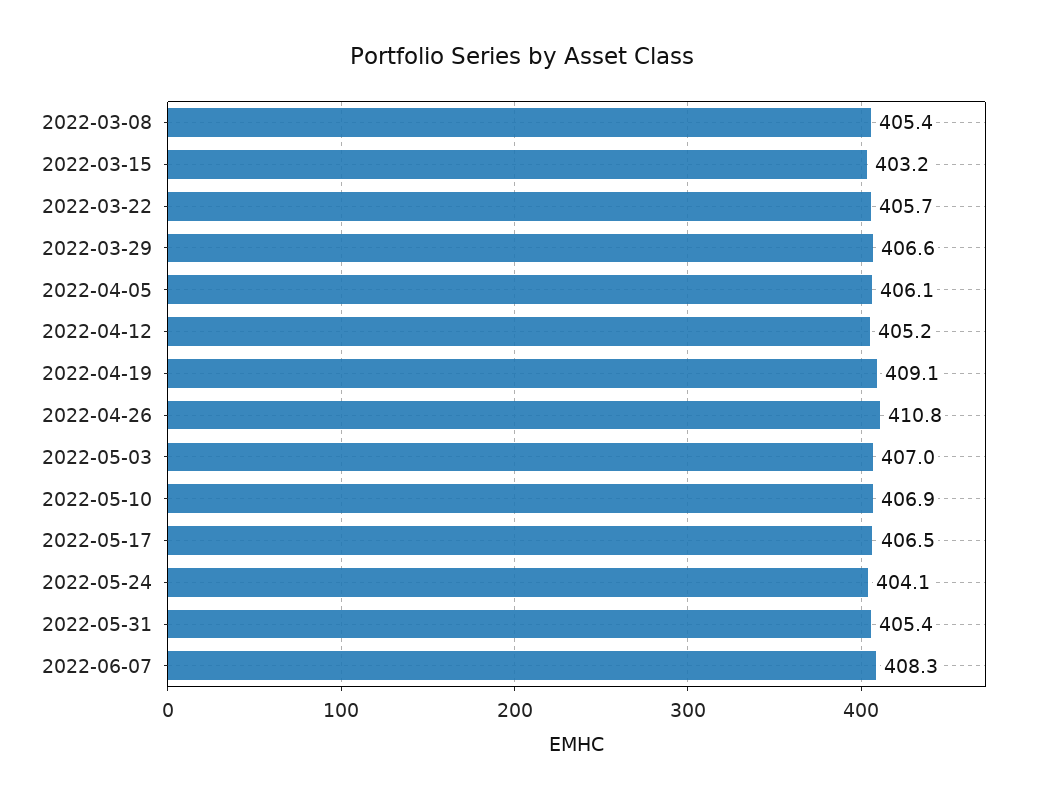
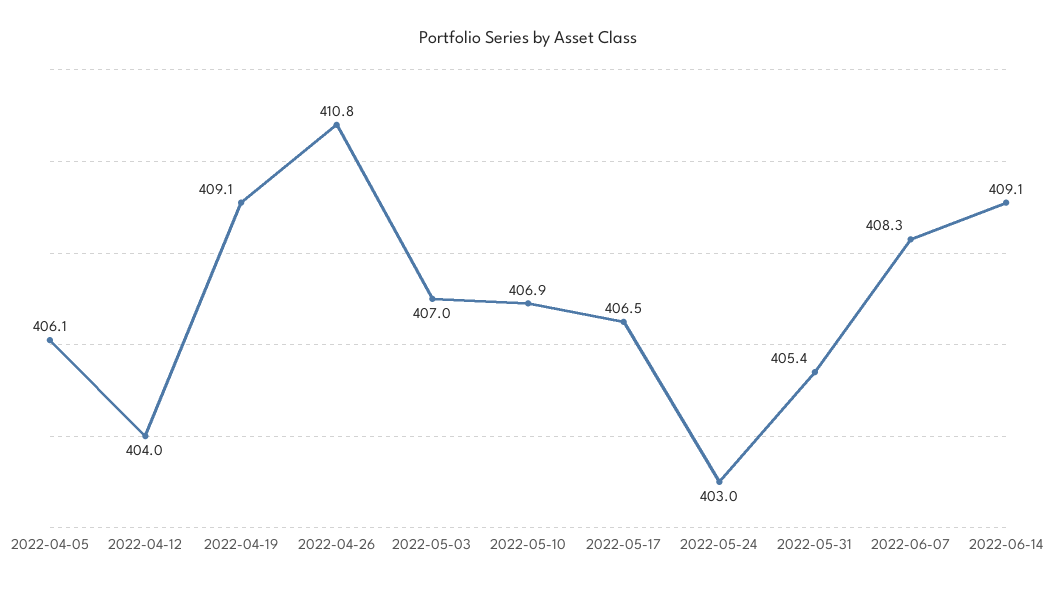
2022-03-08: 405.4 -> none
2022-03-15: 403.2 -> none
2022-03-22: 405.7 -> none
2022-03-29: 406.6 -> none
2022-04-12: 405.2 -> 404
2022-05-24: 404.1 -> 403
2022-06-14: none -> 409.1

